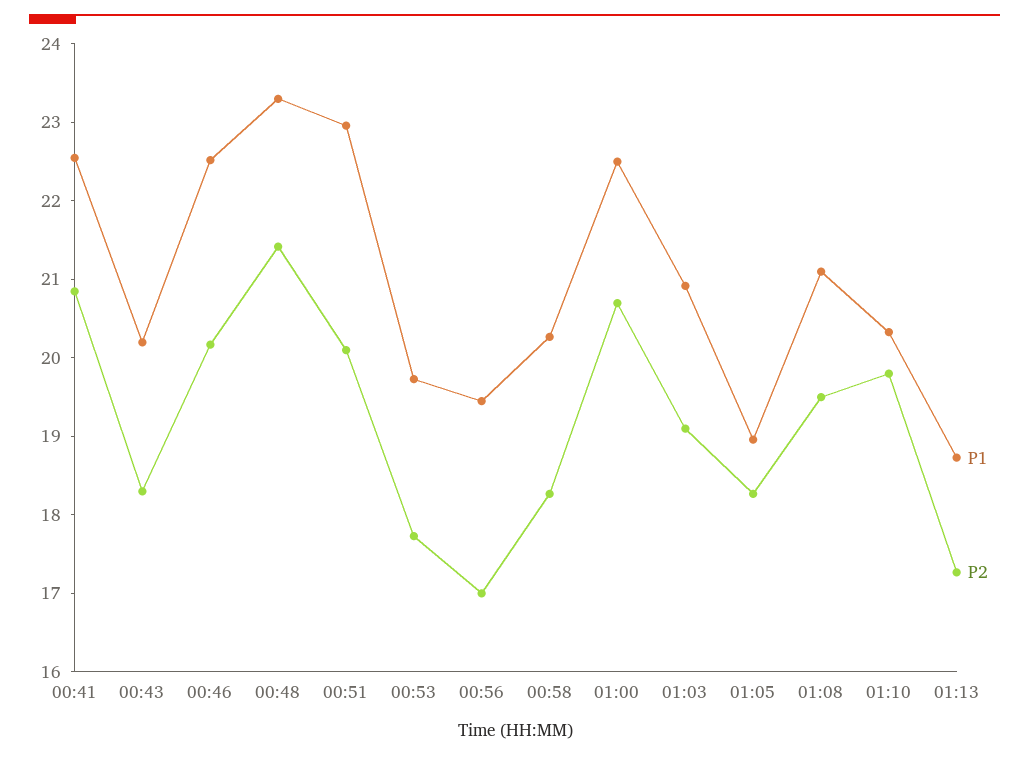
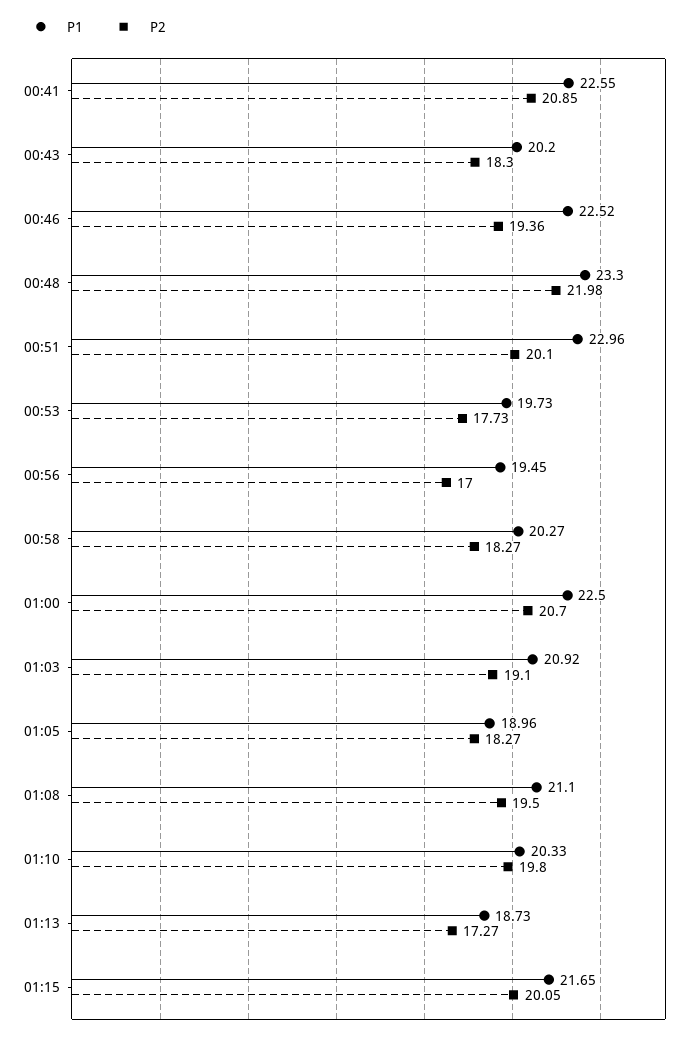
P2, 00:46: 20.2 -> 19.36
P2, 00:48: 21.4 -> 21.98
P1, 01:15: none -> 21.65
P2, 01:15: none -> 20.05

